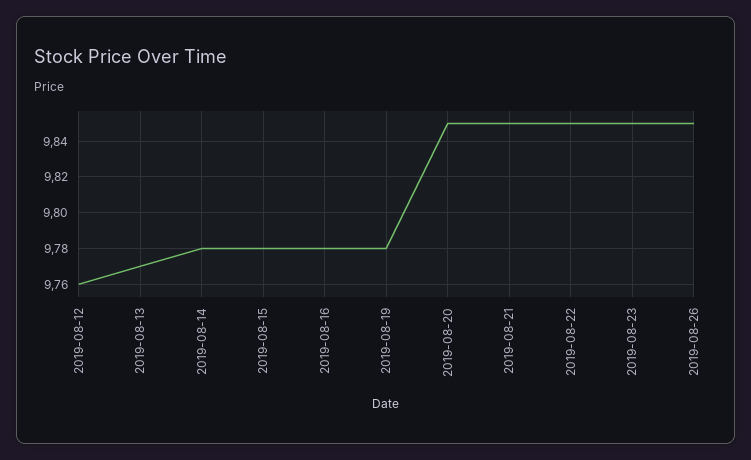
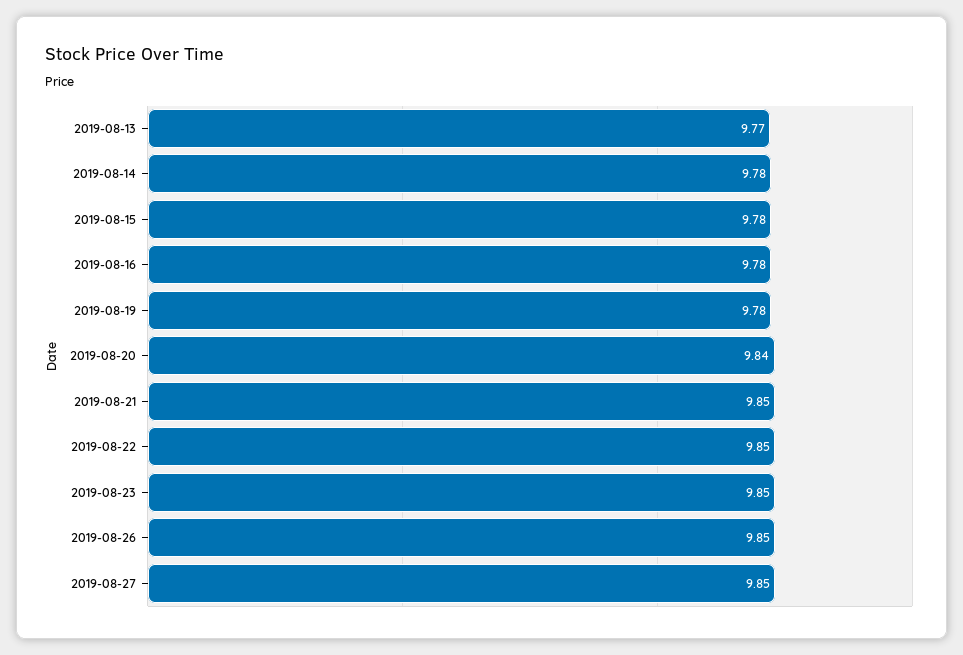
2019-08-12: 9.76 -> none
2019-08-20: 9.85 -> 9.84
2019-08-27: none -> 9.85

